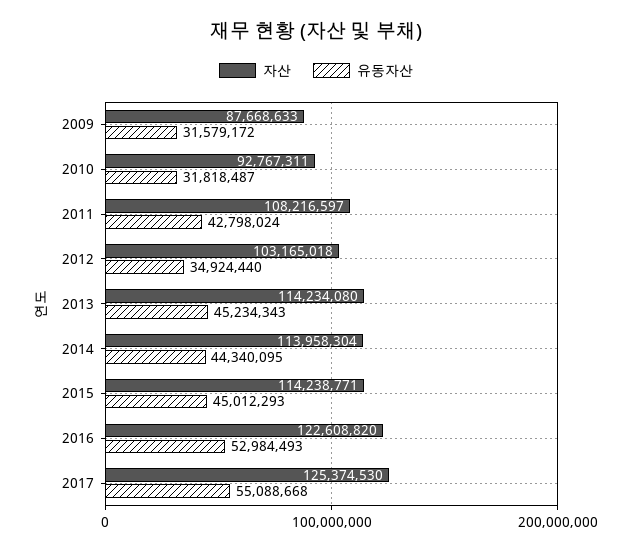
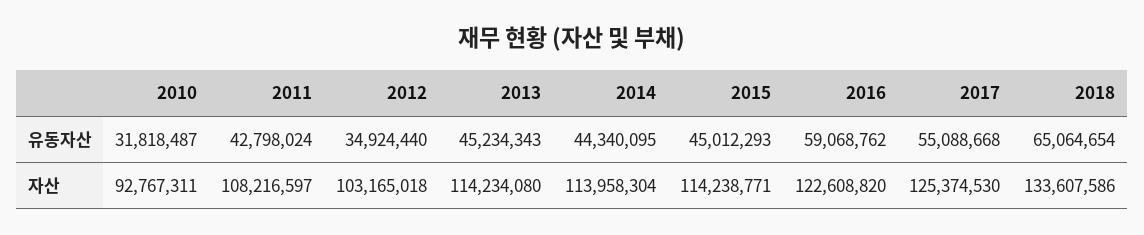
자산, 2009: 87668633 -> none
유동자산, 2009: 31579172 -> none
유동자산, 2016: 52984493 -> 59068762
유동자산, 2018: none -> 65064654
자산, 2018: none -> 133607586

